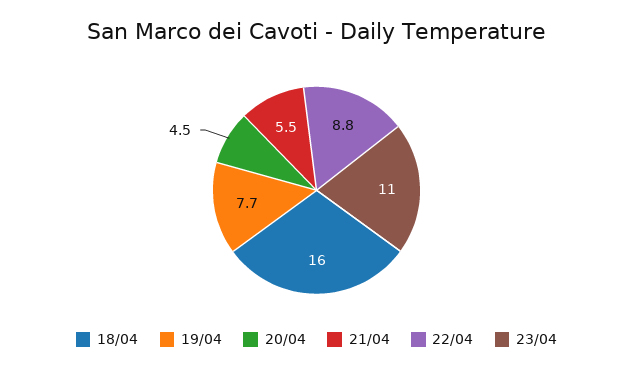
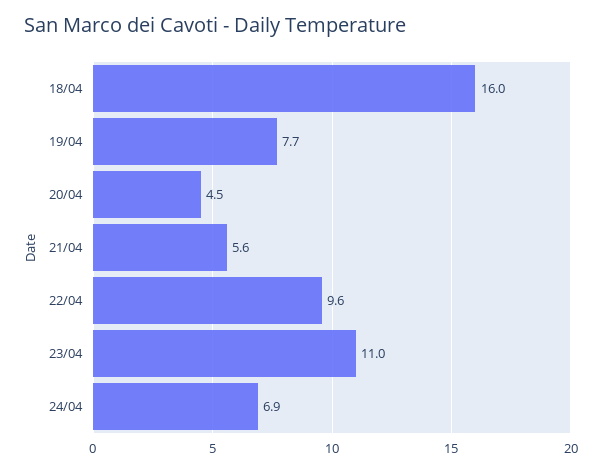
21/04: 5.5 -> 5.6
22/04: 8.8 -> 9.6
24/04: none -> 6.9

